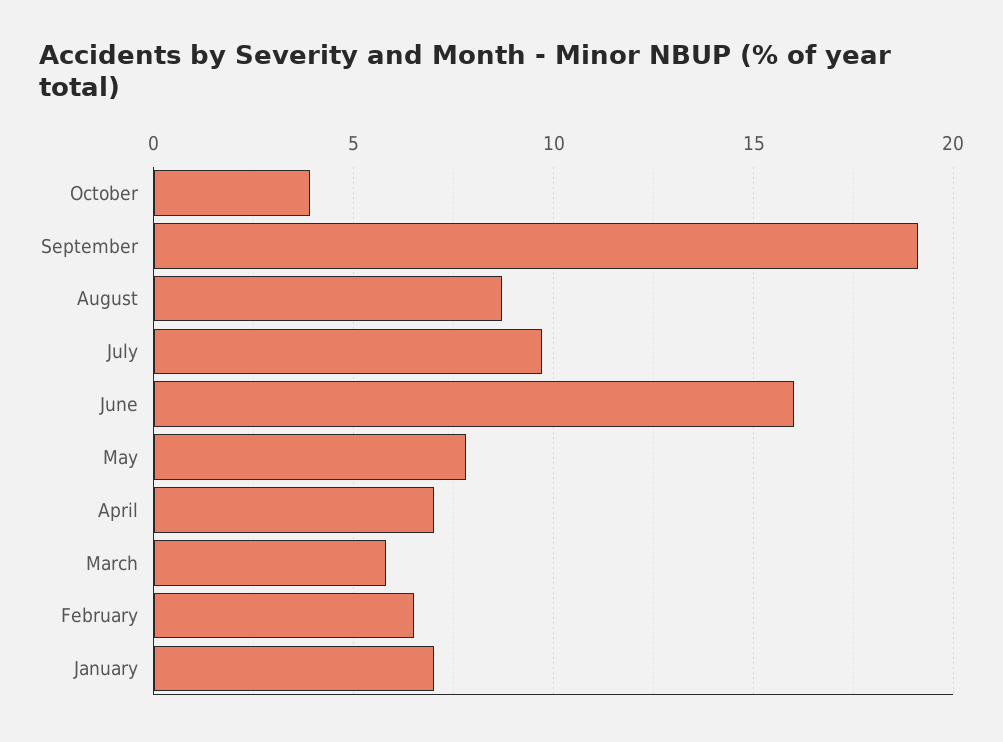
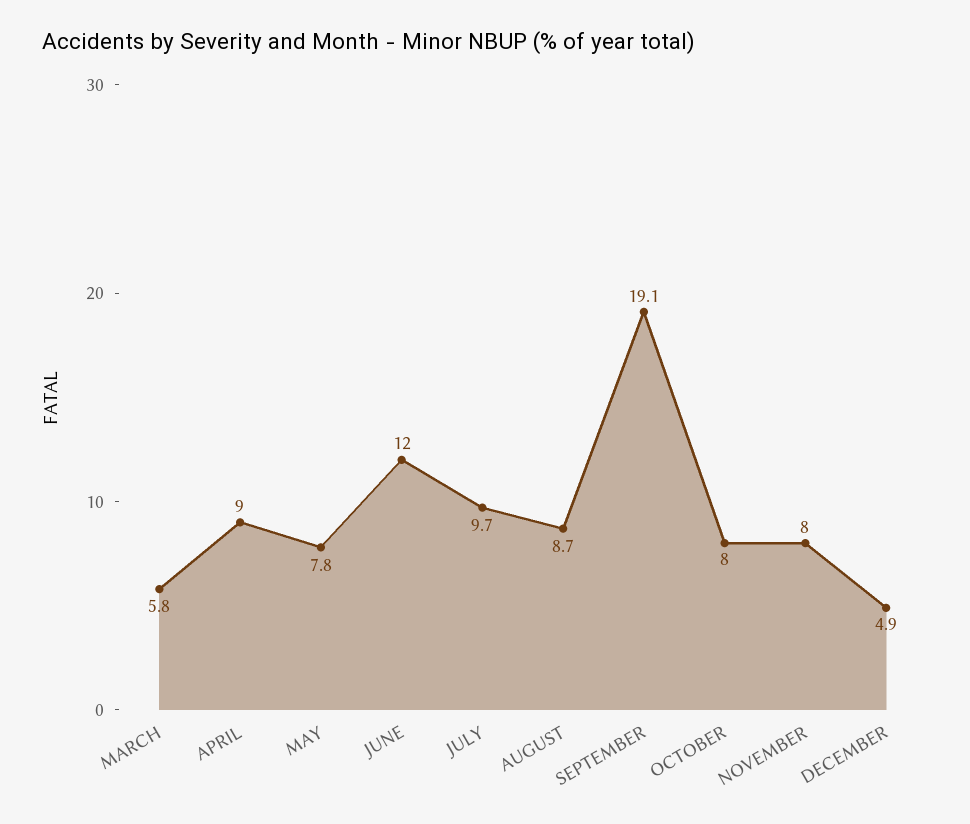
October: 4 -> 8
June: 16 -> 12
April: 7 -> 9
February: 6.5 -> none
January: 7 -> none
NOVEMBER: none -> 8
DECEMBER: none -> 4.9

